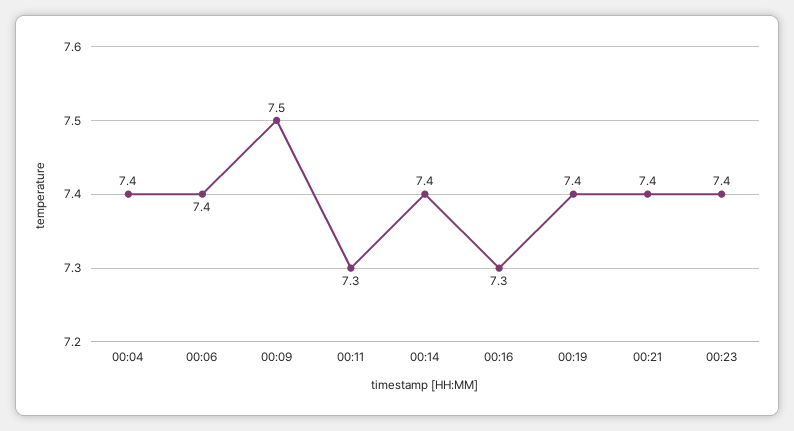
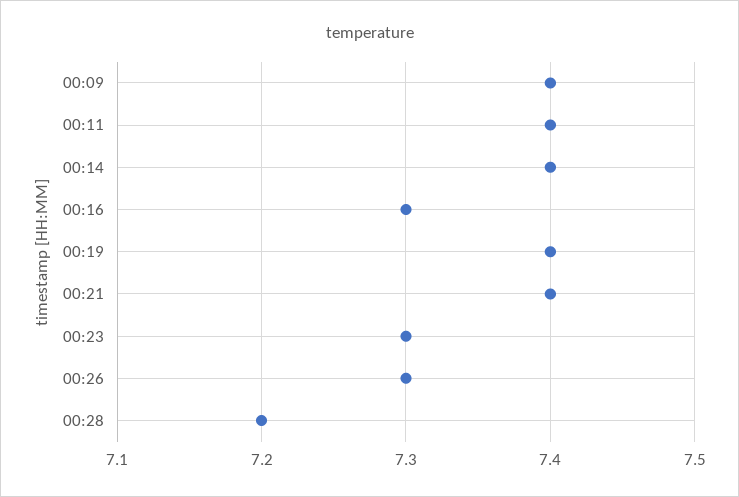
00:04: 7.4 -> none
00:06: 7.4 -> none
00:09: 7.5 -> 7.4
00:11: 7.3 -> 7.4
00:23: 7.4 -> 7.3
00:26: none -> 7.3
00:28: none -> 7.2

